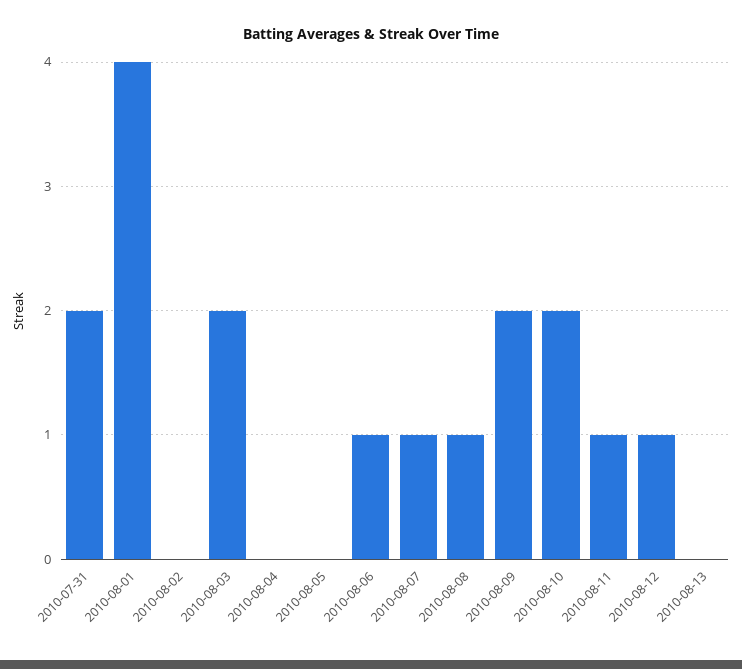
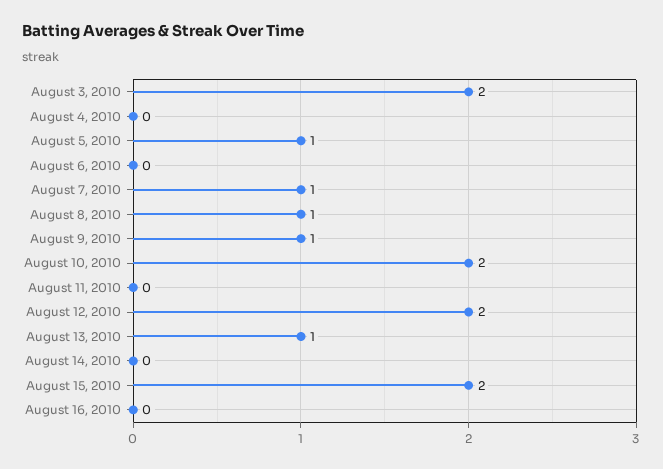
2010-07-31: 2 -> none
2010-08-01: 4 -> none
2010-08-02: 0 -> none
2010-08-05: 0 -> 1
2010-08-06: 1 -> 0
2010-08-09: 2 -> 1
2010-08-11: 1 -> 0
2010-08-12: 1 -> 2
2010-08-13: 0 -> 1
August 14, 2010: none -> 0
August 15, 2010: none -> 2
August 16, 2010: none -> 0

